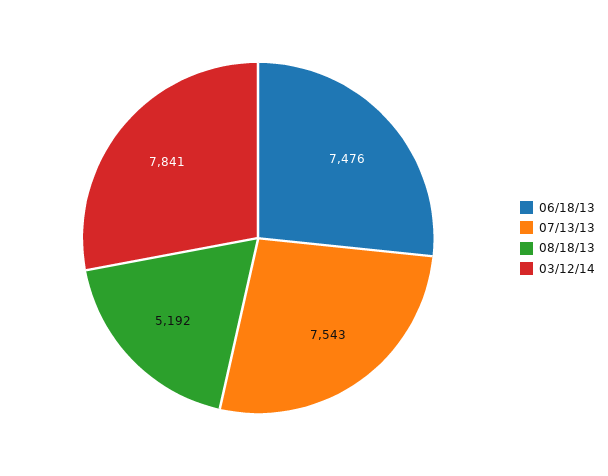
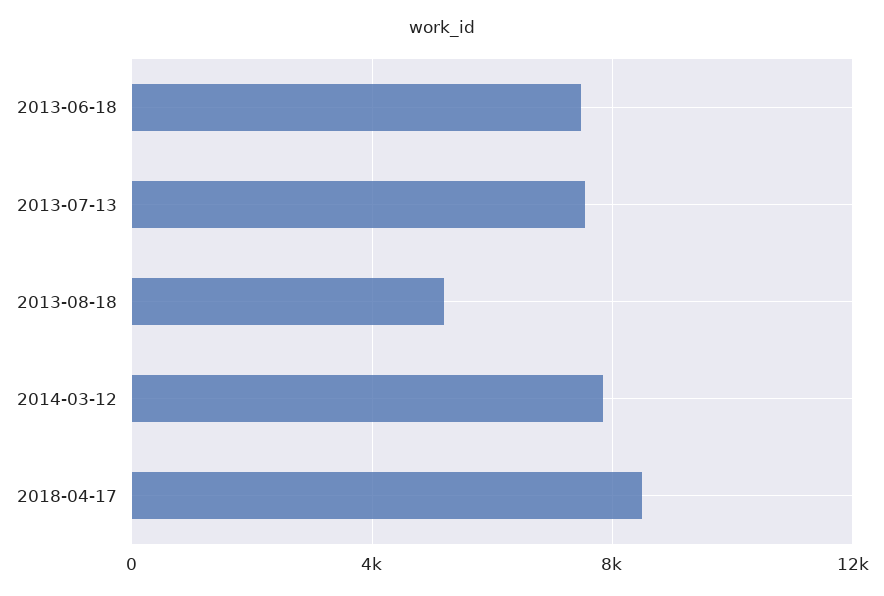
2018-04-17: none -> 8500

